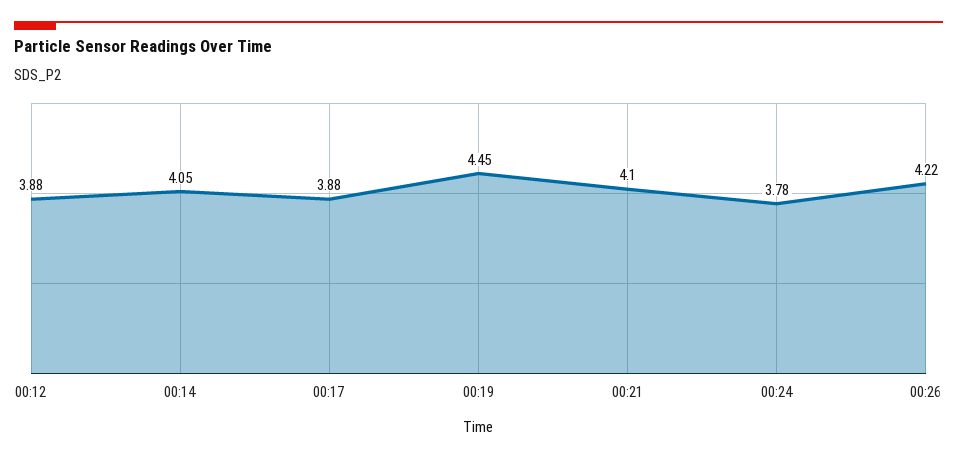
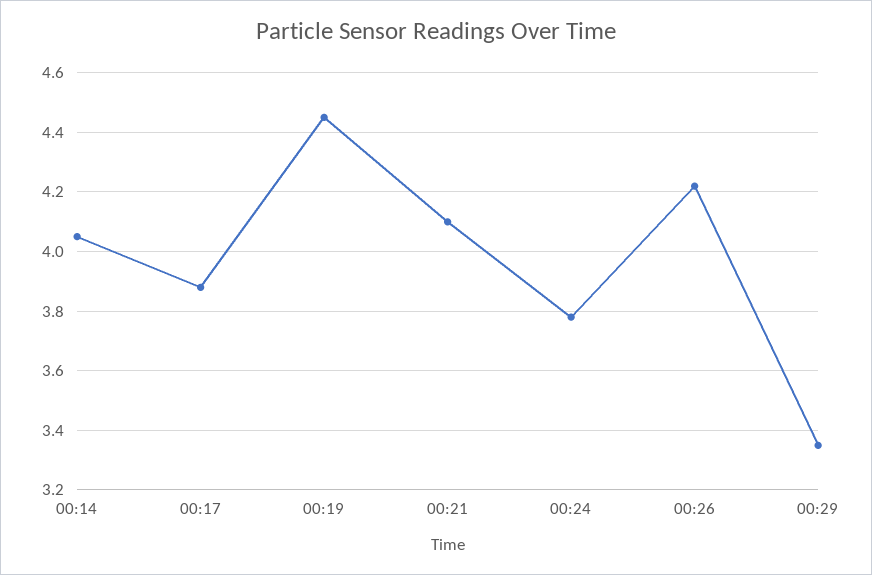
00:12: 3.88 -> none
00:29: none -> 3.35

